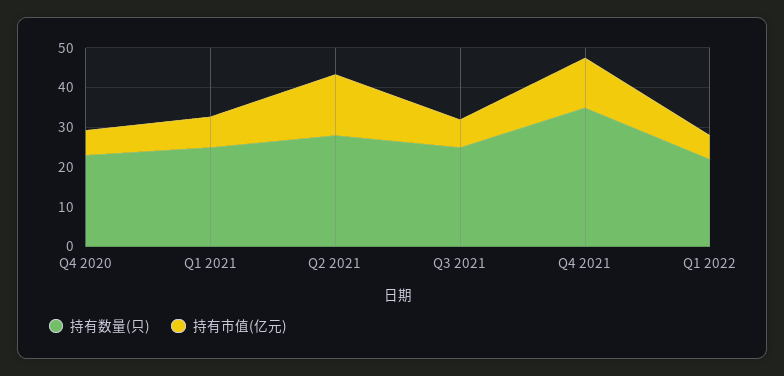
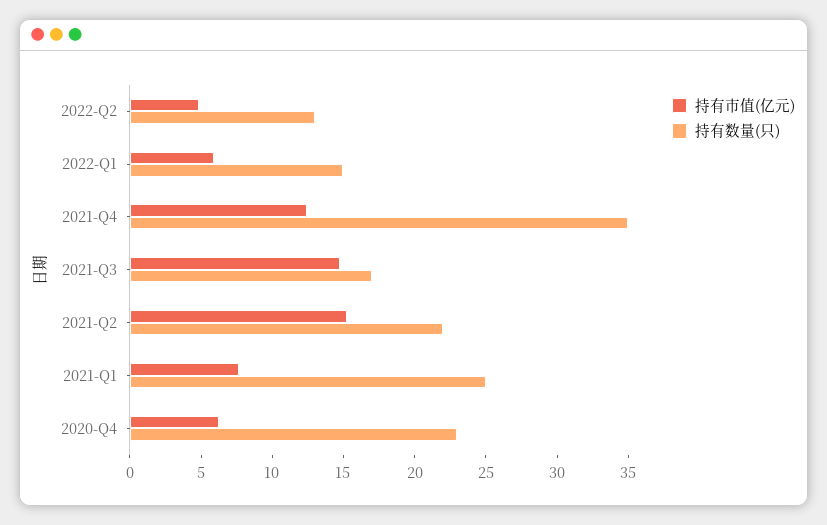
持有数量(只), Q2 2021: 27.5 -> 22
持有数量(只), Q3 2021: 25 -> 17
持有市值(亿元), Q3 2021: 7.5 -> 15
持有数量(只), Q1 2022: 22.5 -> 15
持有市值(亿元), 2022-Q2: none -> 5
持有数量(只), 2022-Q2: none -> 13

